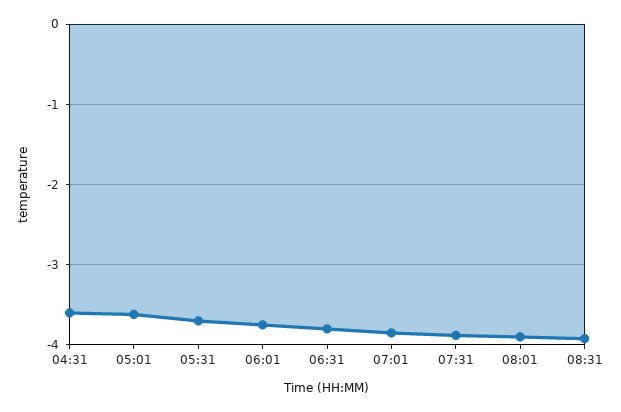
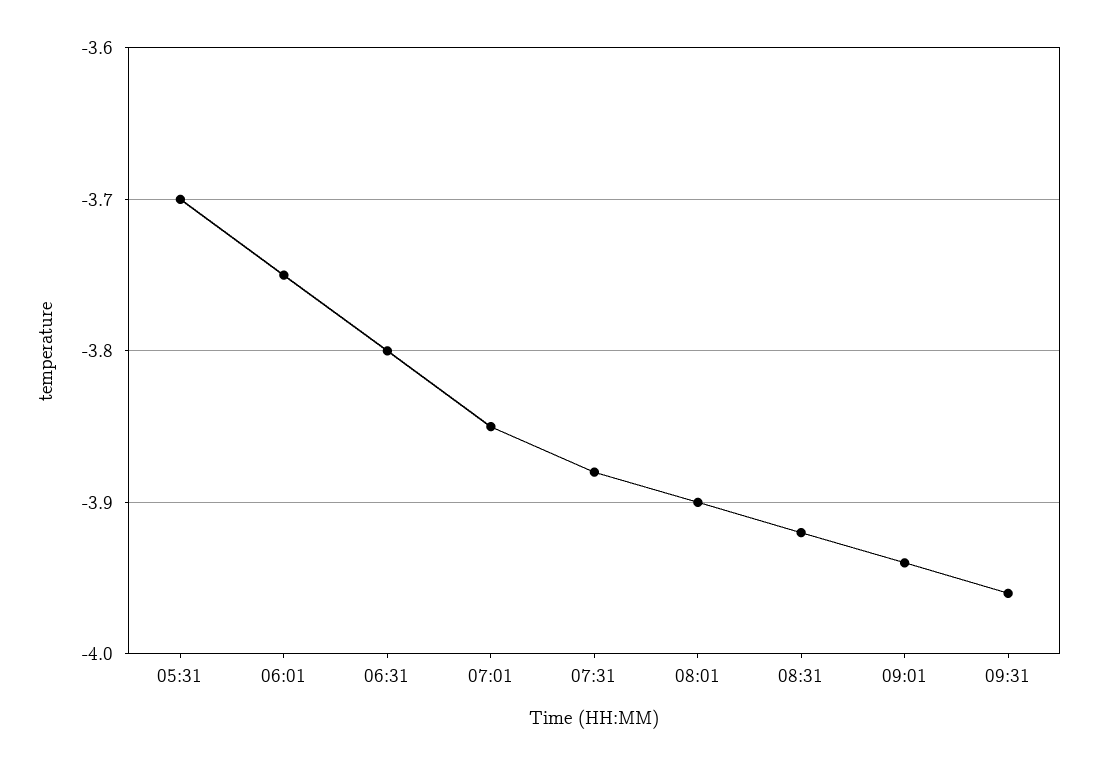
04:31: -3.6 -> none
05:01: -3.6 -> none
09:01: none -> -3.94
09:31: none -> -3.96

